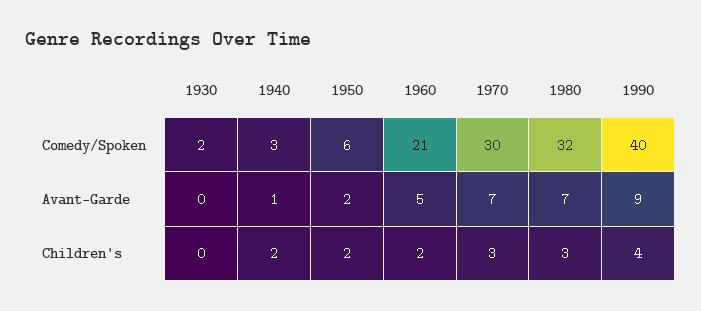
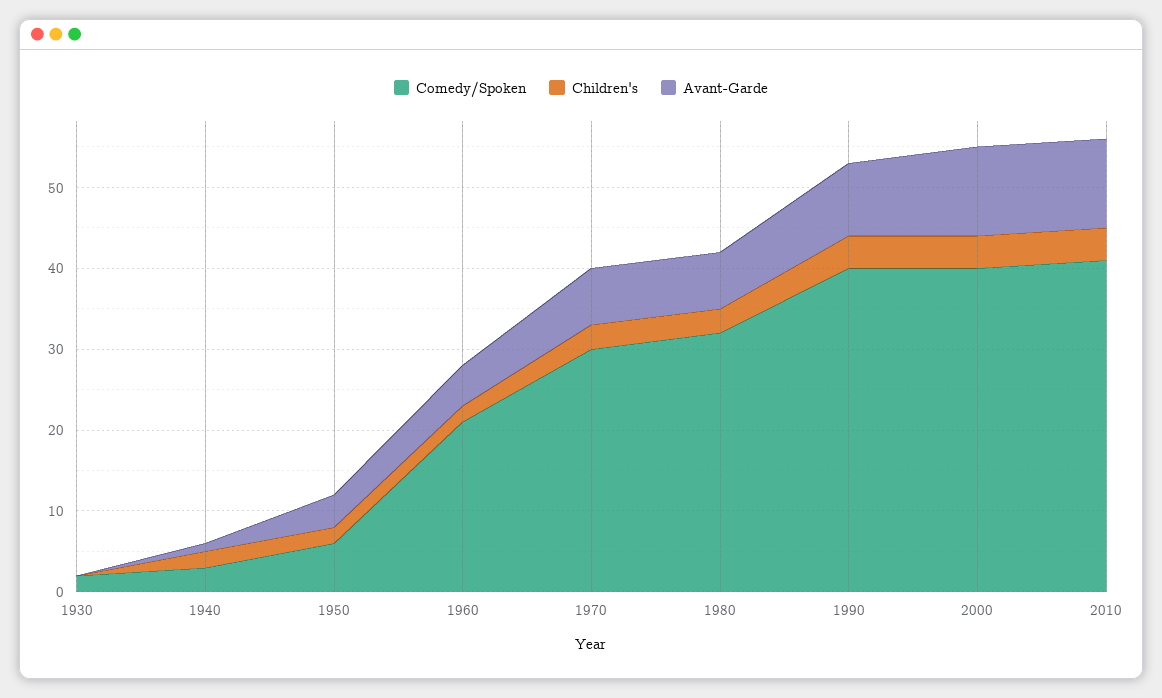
Avant-Garde, 1950: 2 -> 4
Comedy/Spoken, 2000: none -> 40
Children's, 2000: none -> 4
Avant-Garde, 2000: none -> 11
Comedy/Spoken, 2010: none -> 41
Children's, 2010: none -> 4
Avant-Garde, 2010: none -> 11

